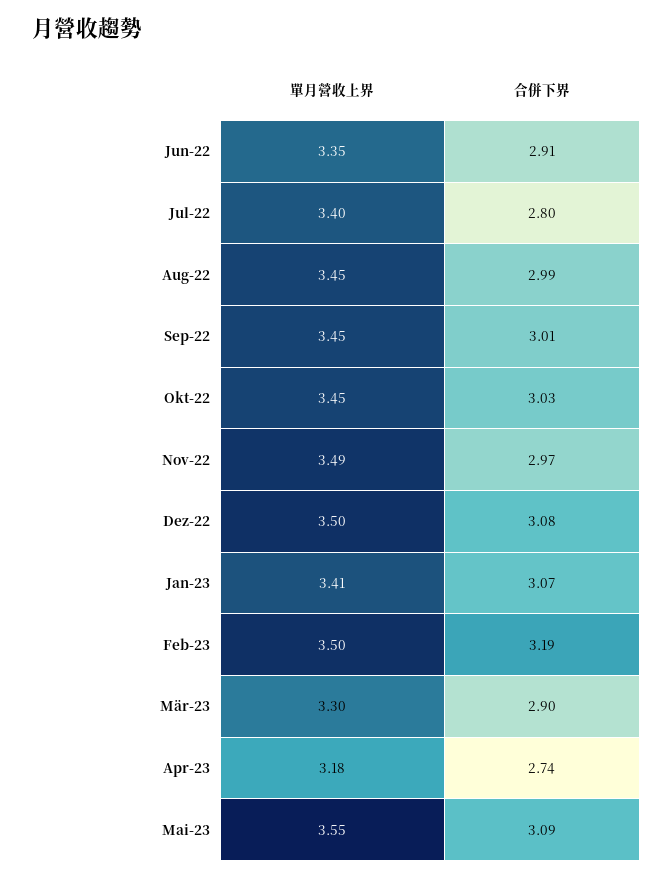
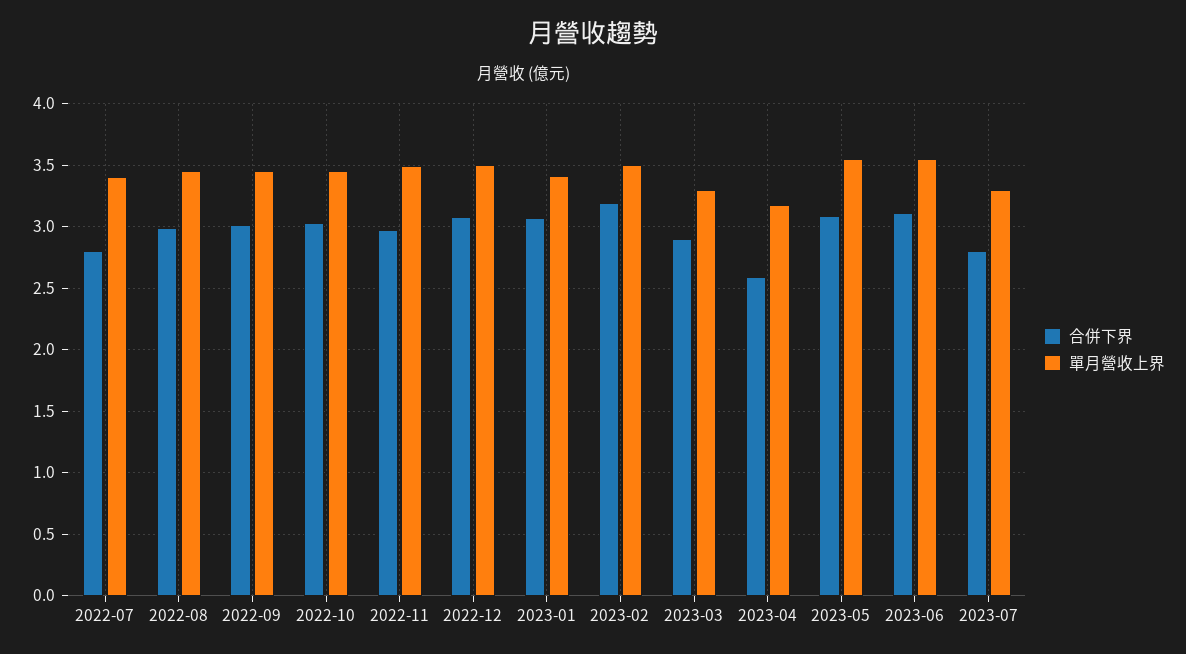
單月營收上界, Jun-22: 3.35 -> none
合併下界, Jun-22: 2.91 -> none
合併下界, Apr-23: 2.74 -> 2.6
合併下界, 2023-06: none -> 3.1
單月營收上界, 2023-06: none -> 3.55
合併下界, 2023-07: none -> 2.8
單月營收上界, 2023-07: none -> 3.3

